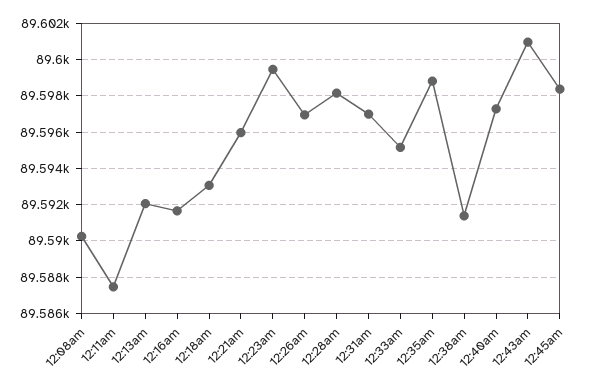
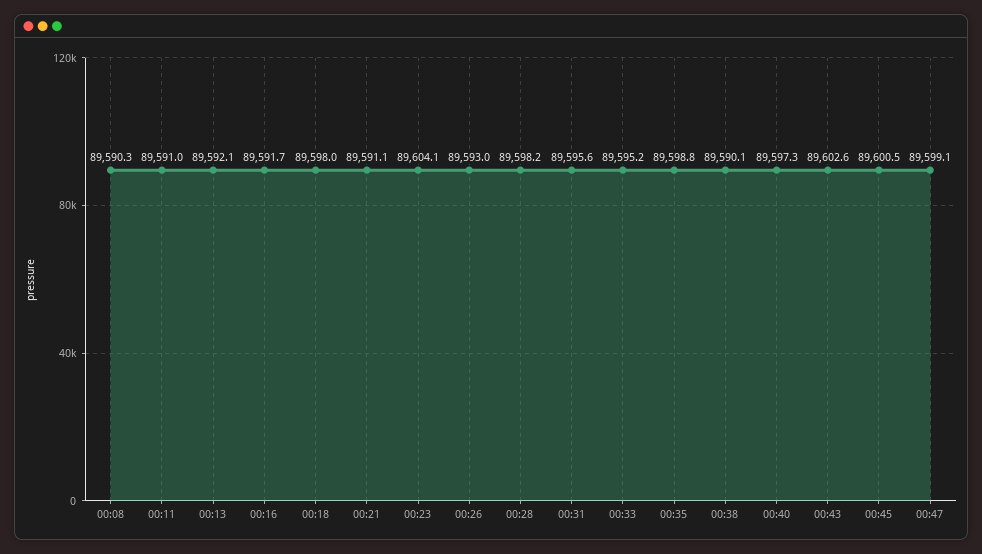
12:11am: 89587.5 -> 89591
12:18am: 89593 -> 89598
12:21am: 89596 -> 89591.1
12:23am: 89599.5 -> 89604.1
12:26am: 89597 -> 89593
12:31am: 89597 -> 89595.6
12:38am: 89591.5 -> 89590.1
12:43am: 89601 -> 89602.6
12:45am: 89598.5 -> 89600.5
00:47: none -> 89599.1

